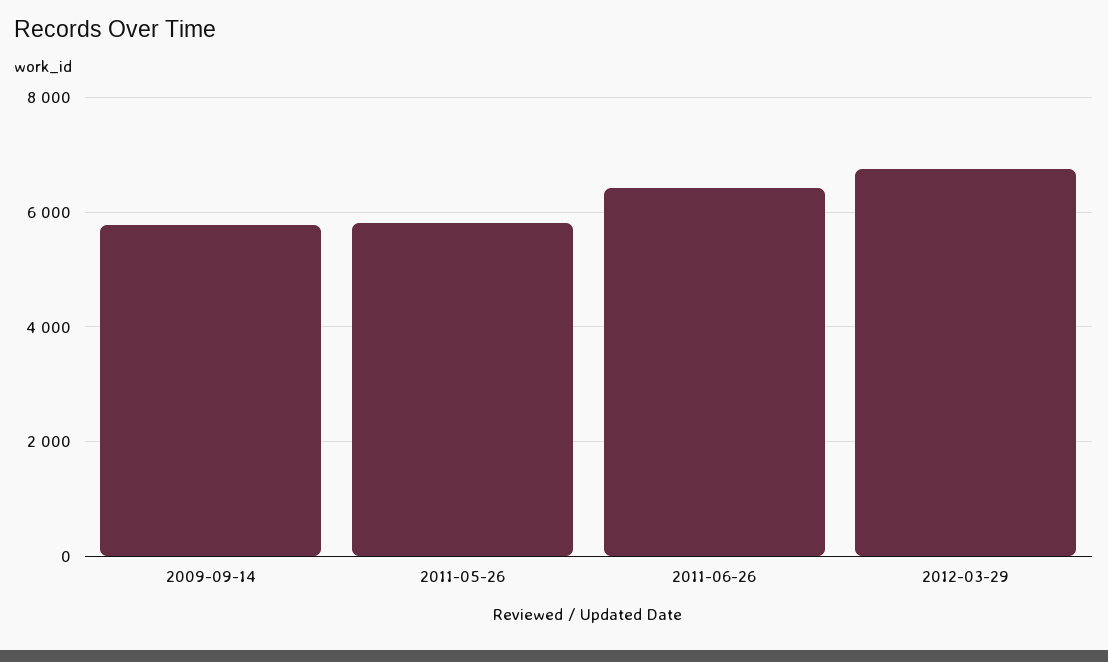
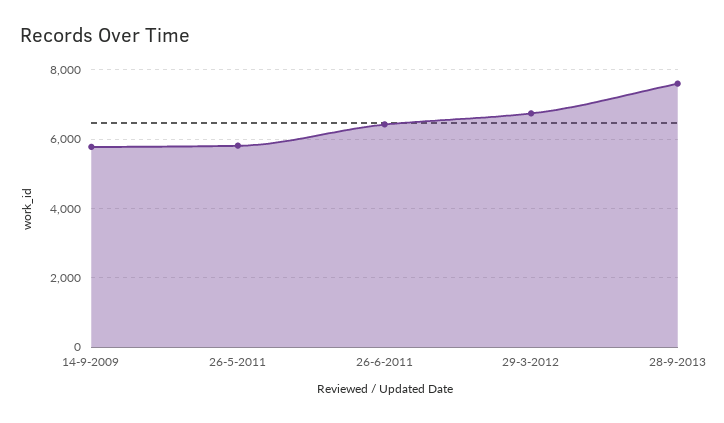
28-9-2013: none -> 7600

